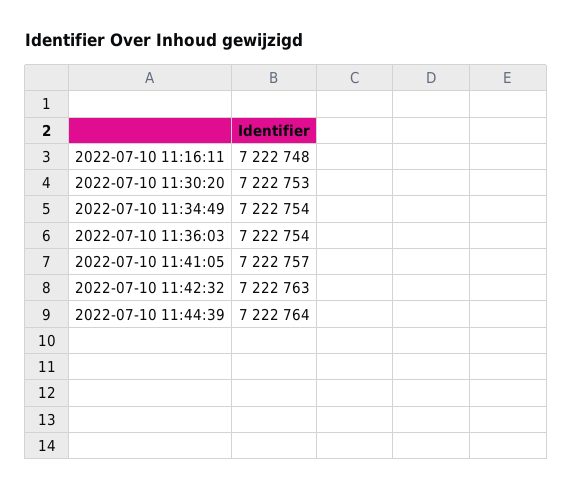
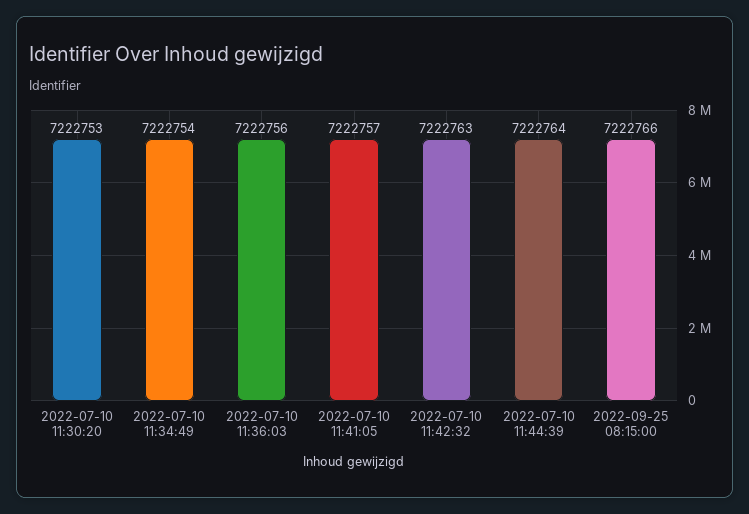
2022-07-10 11:16:11: 7222748 -> none
2022-07-10 11:36:03: 7222754 -> 7222756
2022-09-25 08:15:00: none -> 7222766

